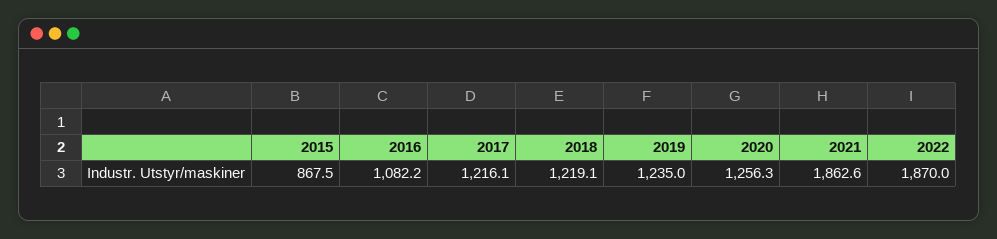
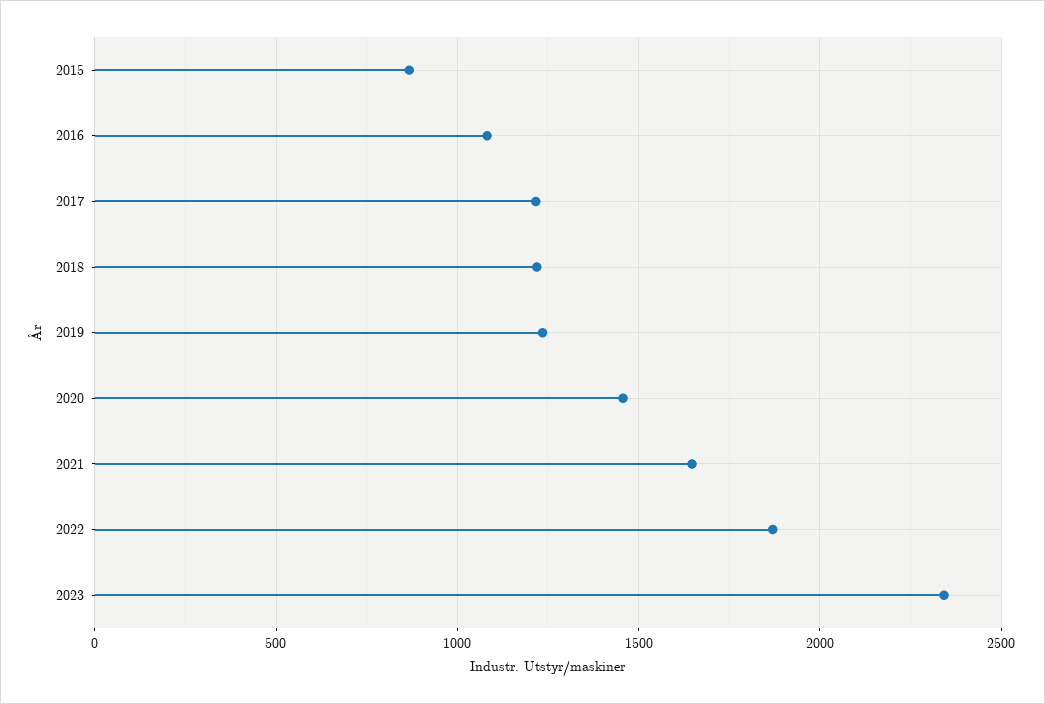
2020: 1256.3 -> 1450
2021: 1862.6 -> 1650
2023: none -> 2350

